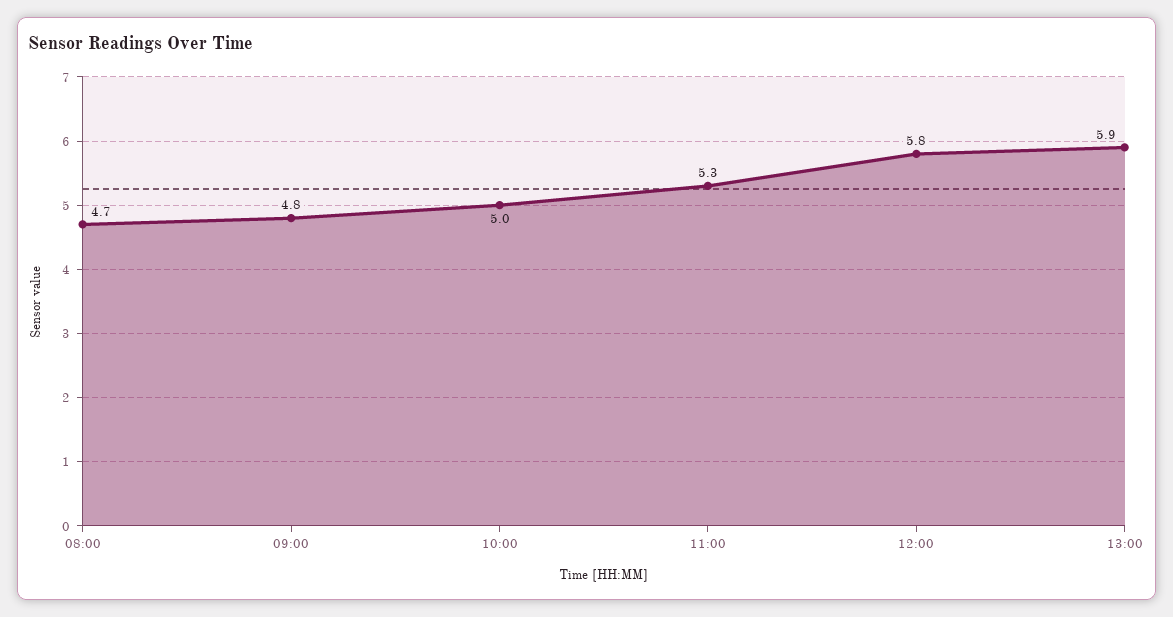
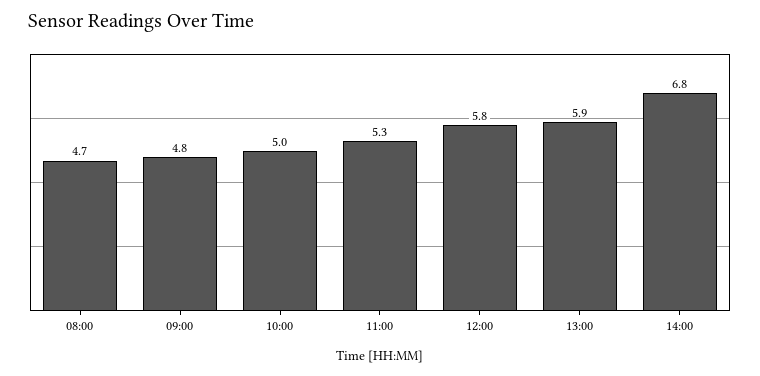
14:00: none -> 6.8

